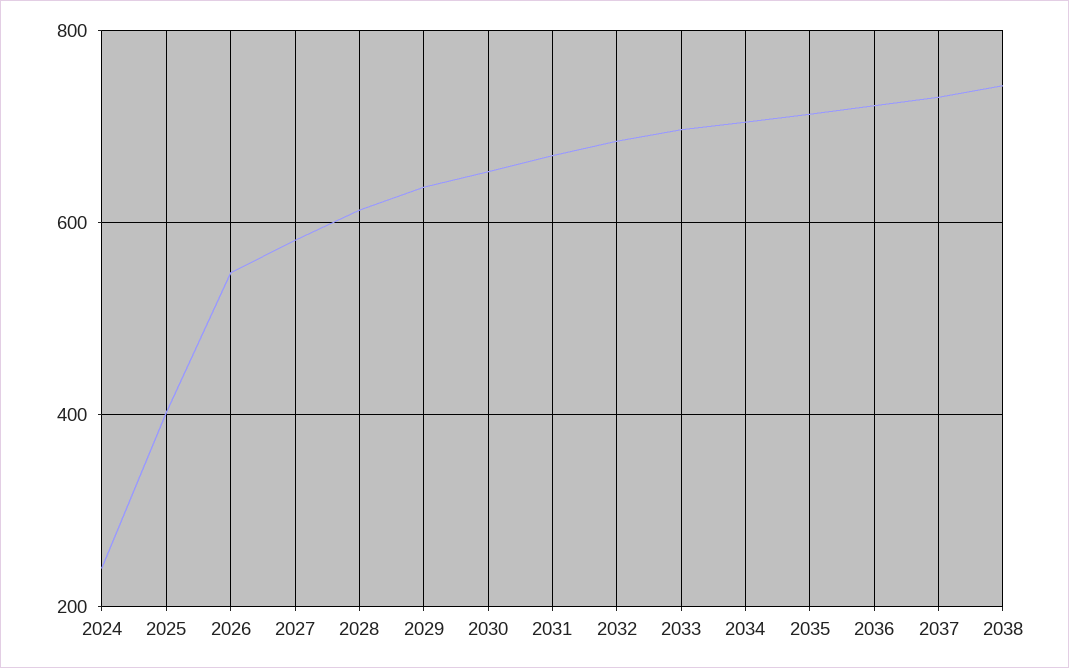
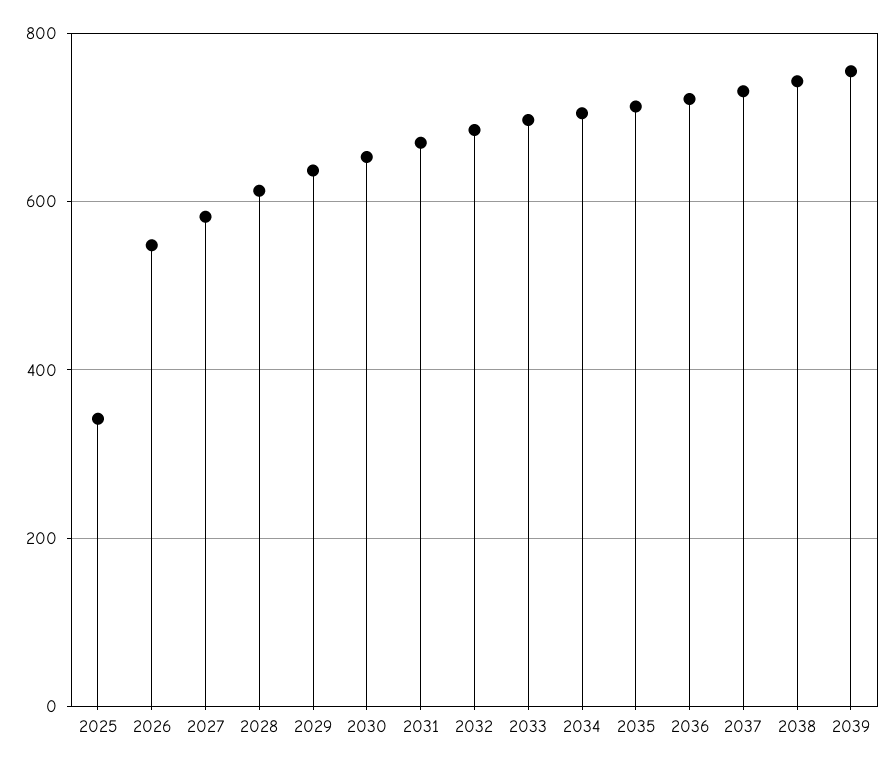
2024: 240 -> none
2025: 400 -> 340
2039: none -> 760

